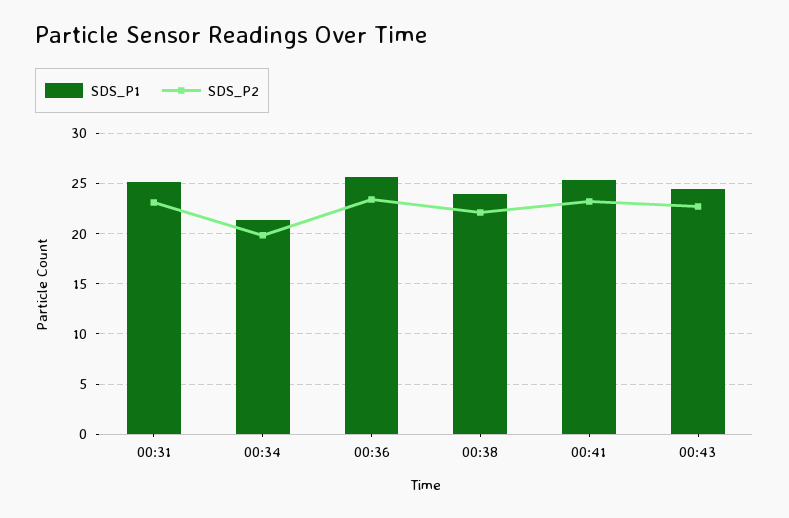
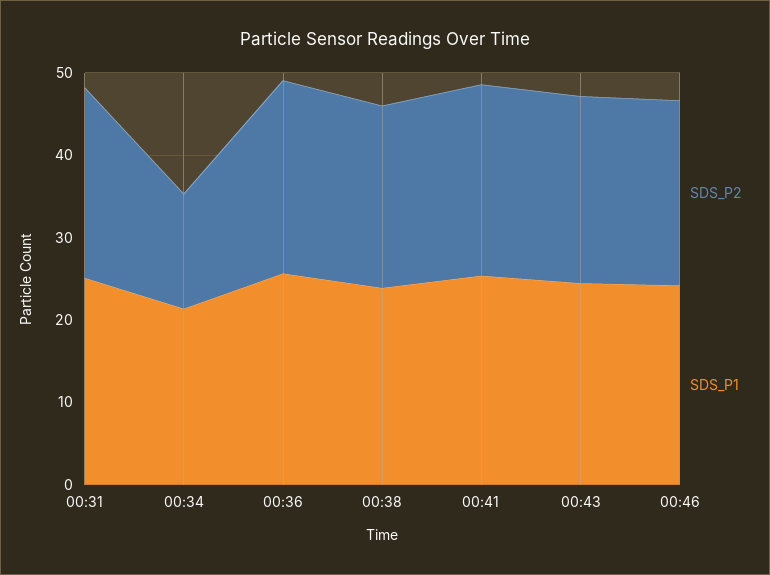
SDS_P2, 00:34: 20 -> 14
SDS_P2, 00:46: none -> 22
SDS_P1, 00:46: none -> 24

